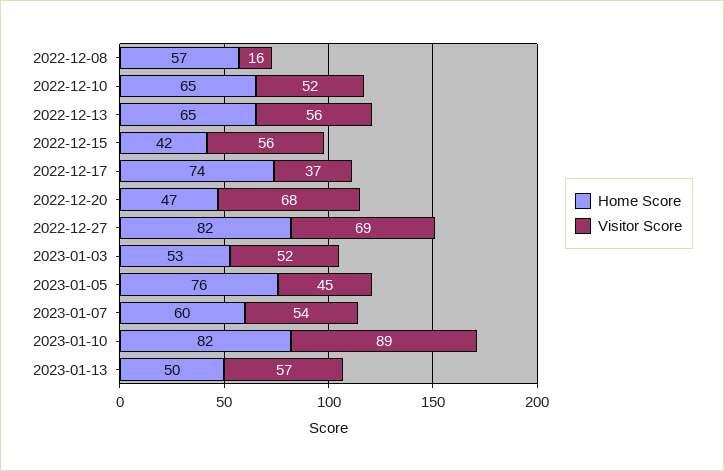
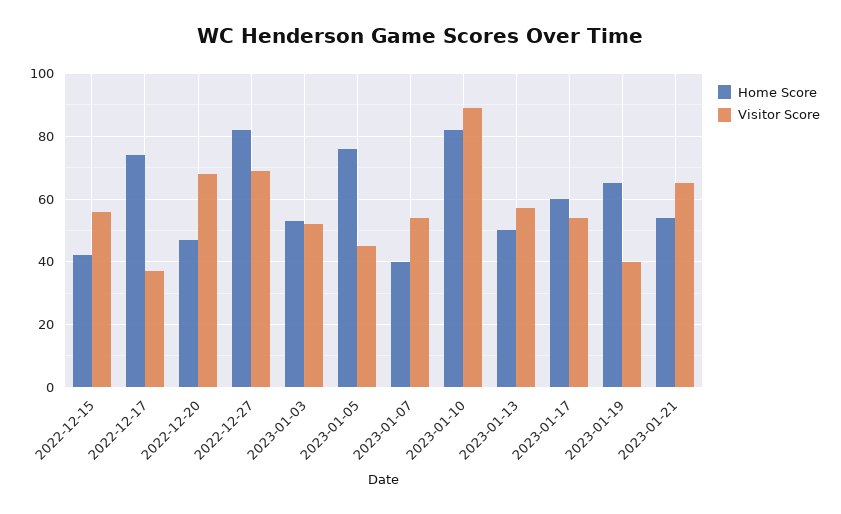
Home Score, 2022-12-08: 57 -> none
Visitor Score, 2022-12-08: 16 -> none
Home Score, 2022-12-10: 65 -> none
Visitor Score, 2022-12-10: 52 -> none
Home Score, 2022-12-13: 65 -> none
Visitor Score, 2022-12-13: 56 -> none
Home Score, 2023-01-07: 60 -> 40
Home Score, 2023-01-17: none -> 60
Visitor Score, 2023-01-17: none -> 55
Home Score, 2023-01-19: none -> 65
Visitor Score, 2023-01-19: none -> 40
Home Score, 2023-01-21: none -> 55
Visitor Score, 2023-01-21: none -> 65

